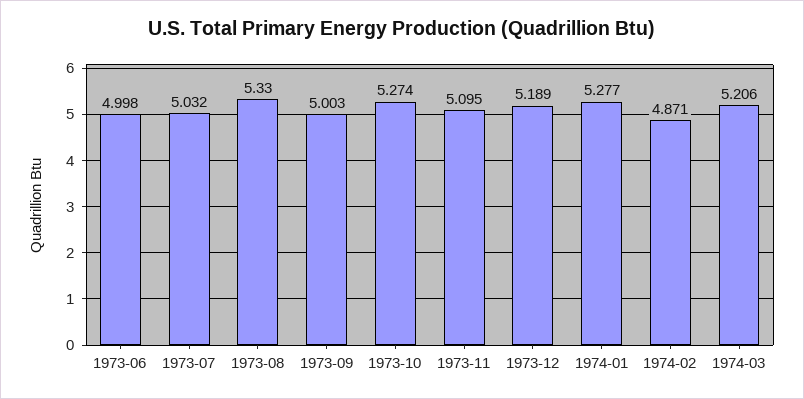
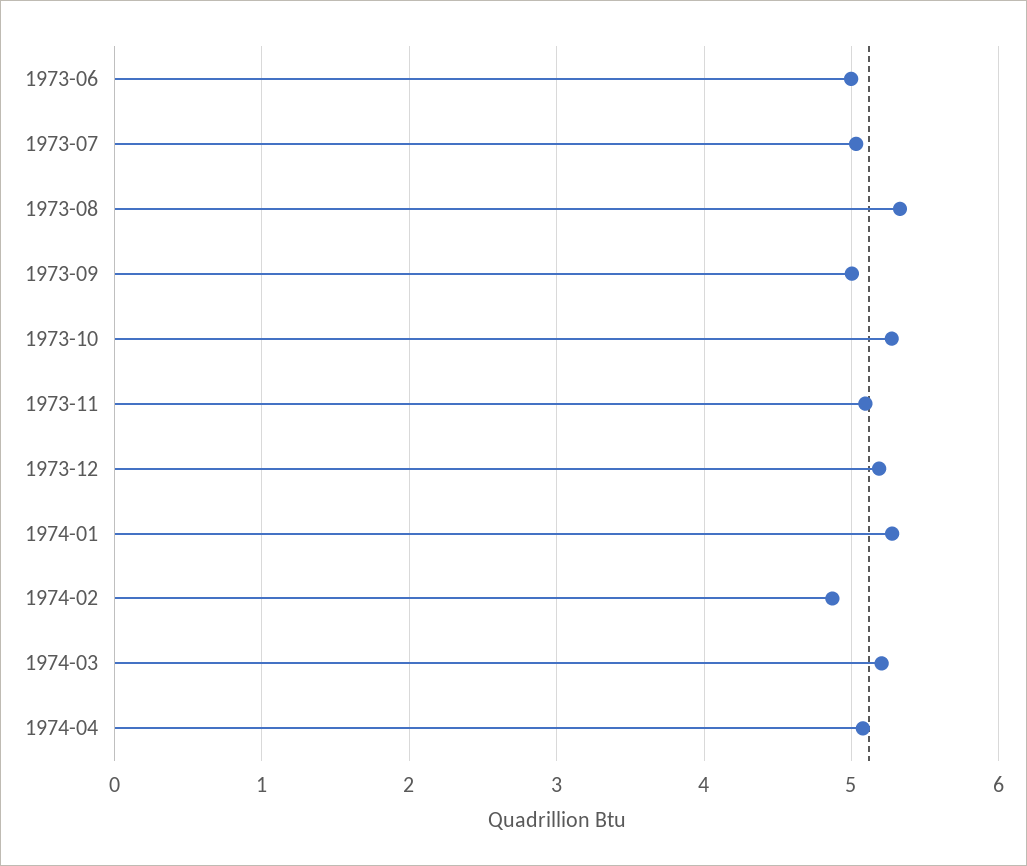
1974-04: none -> 5.1

